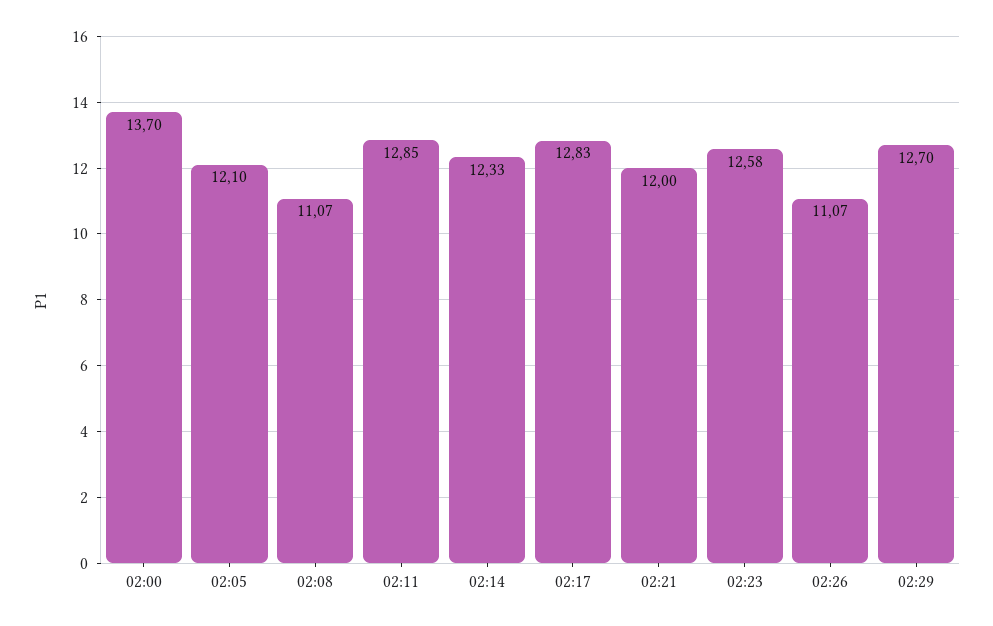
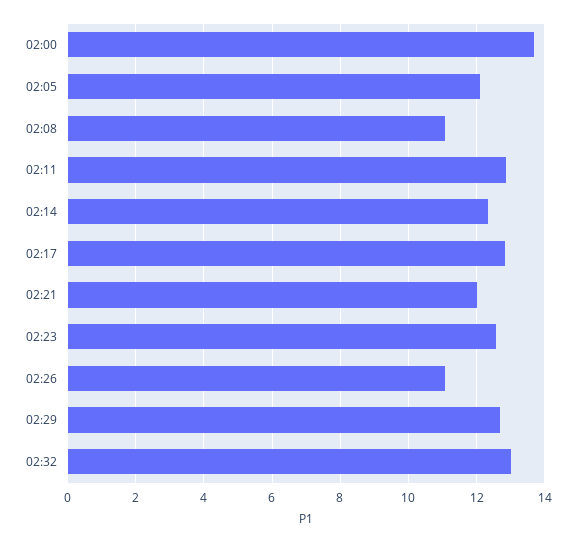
02:32: none -> 13

